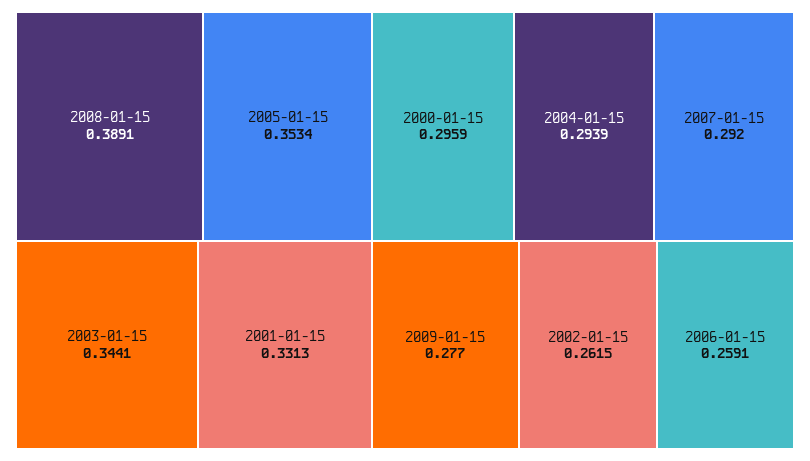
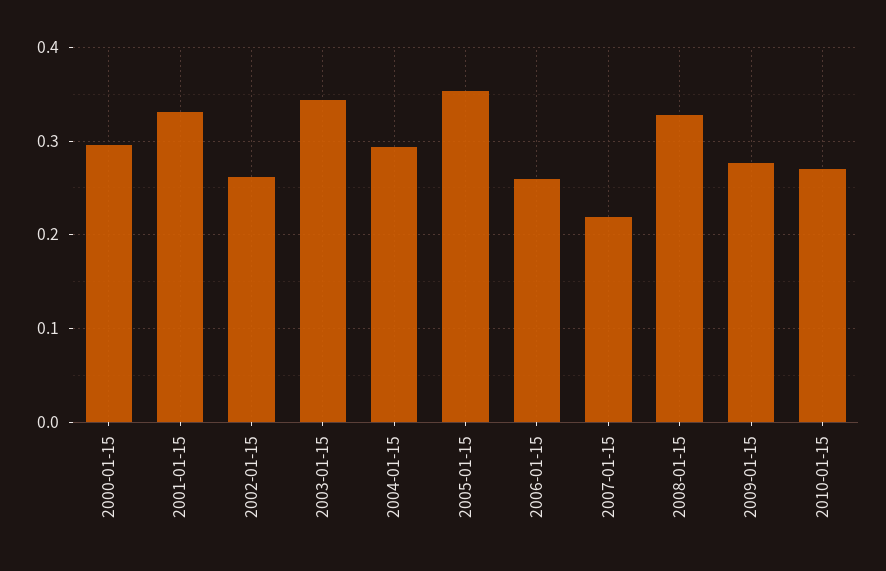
2008-01-15: 0.3891 -> 0.33
2007-01-15: 0.292 -> 0.22
2010-01-15: none -> 0.27

